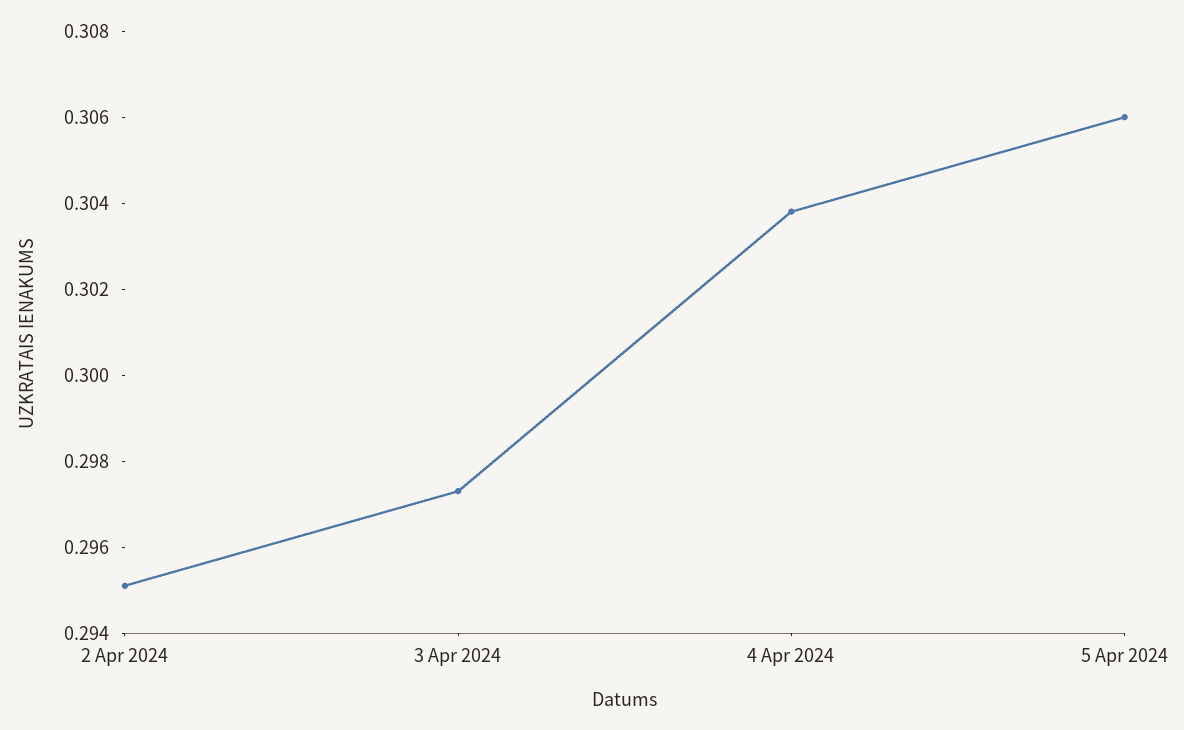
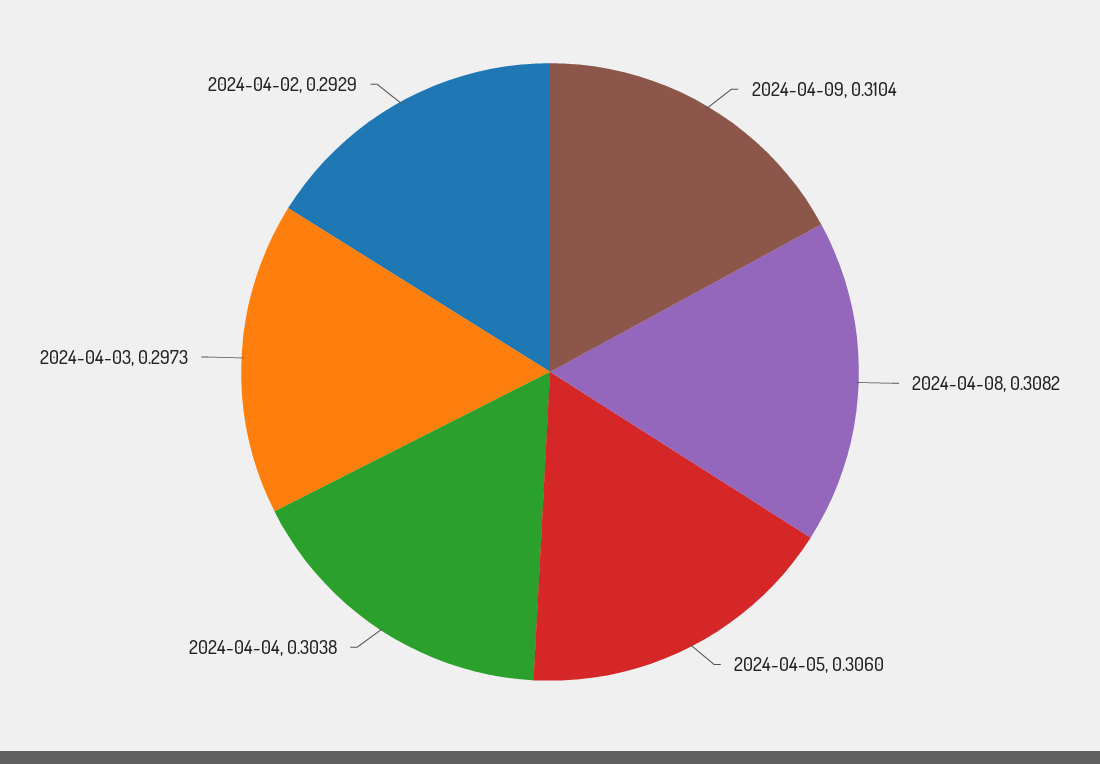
2 Apr 2024: 0.295 -> 0.2929
2024-04-09: none -> 0.3104
2024-04-08: none -> 0.3082

